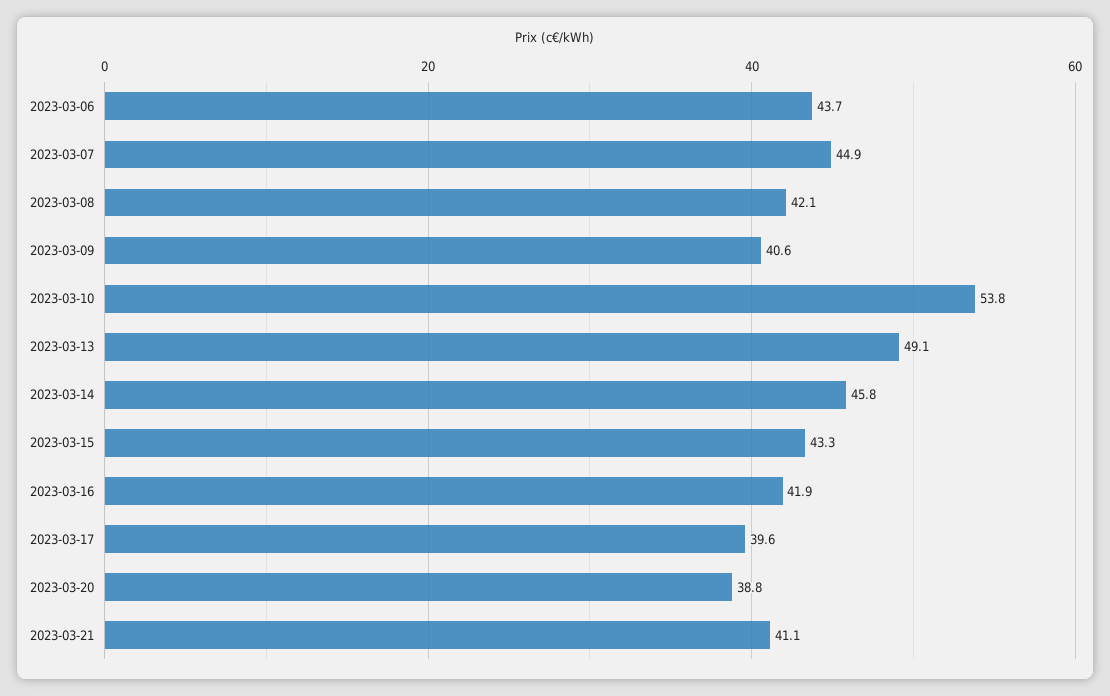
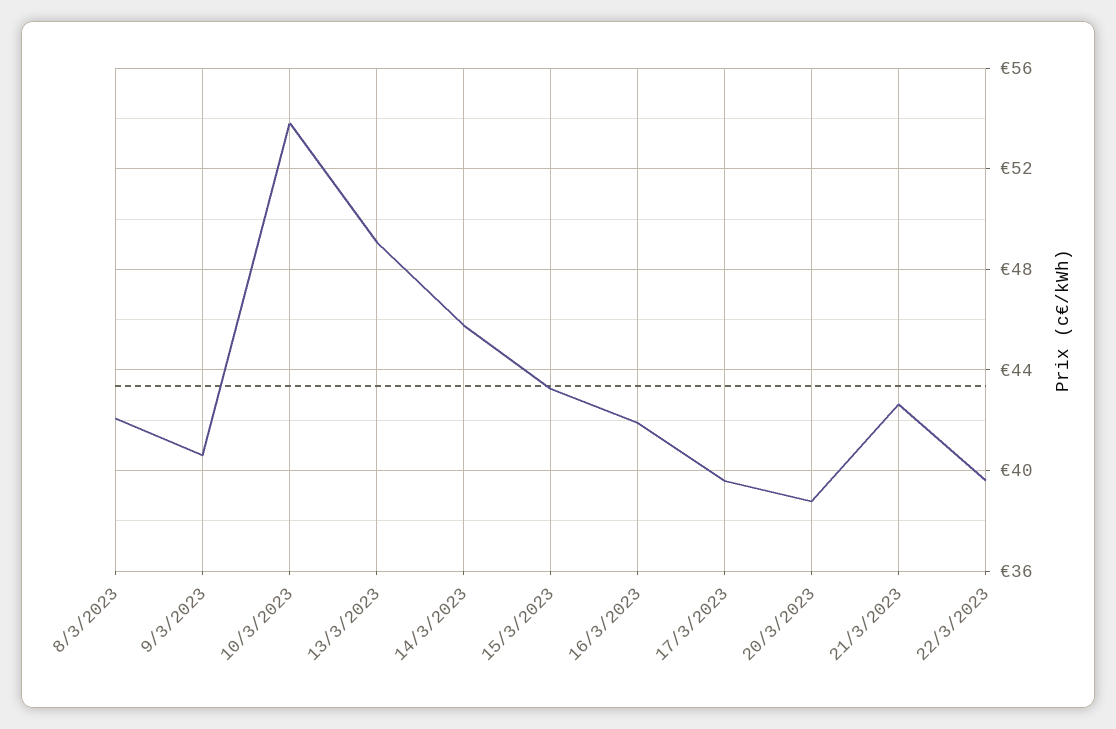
2023-03-06: 43.7 -> none
2023-03-07: 44.9 -> none
2023-03-21: 41.1 -> 42.5
22/3/2023: none -> 39.5

